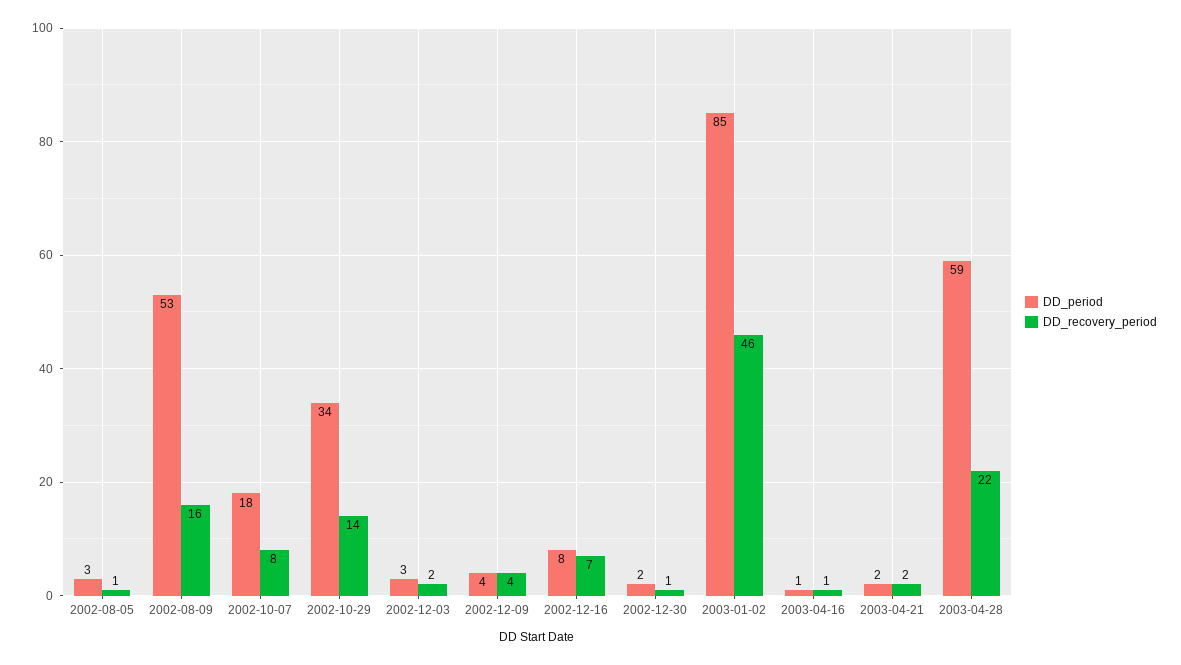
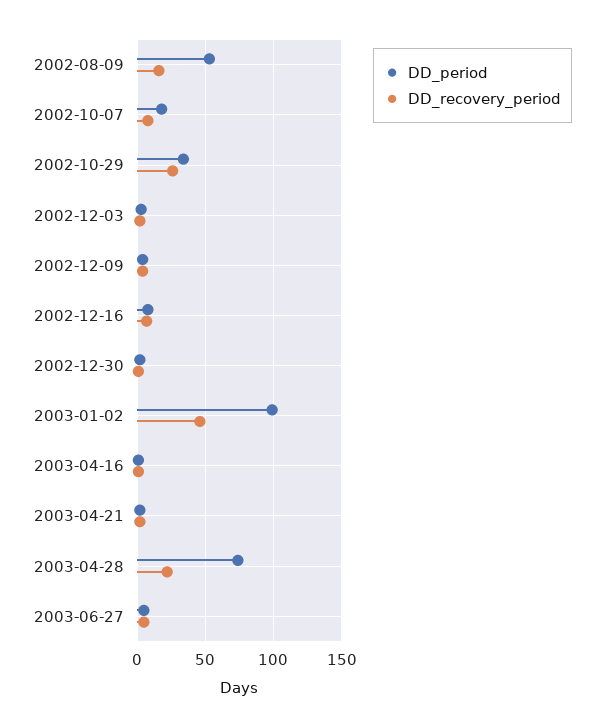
DD_period, 2002-08-05: 3 -> none
DD_recovery_period, 2002-08-05: 1 -> none
DD_recovery_period, 2002-10-29: 14 -> 25
DD_period, 2003-01-02: 85 -> 100
DD_period, 2003-04-28: 59 -> 75
DD_period, 2003-06-27: none -> 5
DD_recovery_period, 2003-06-27: none -> 5

